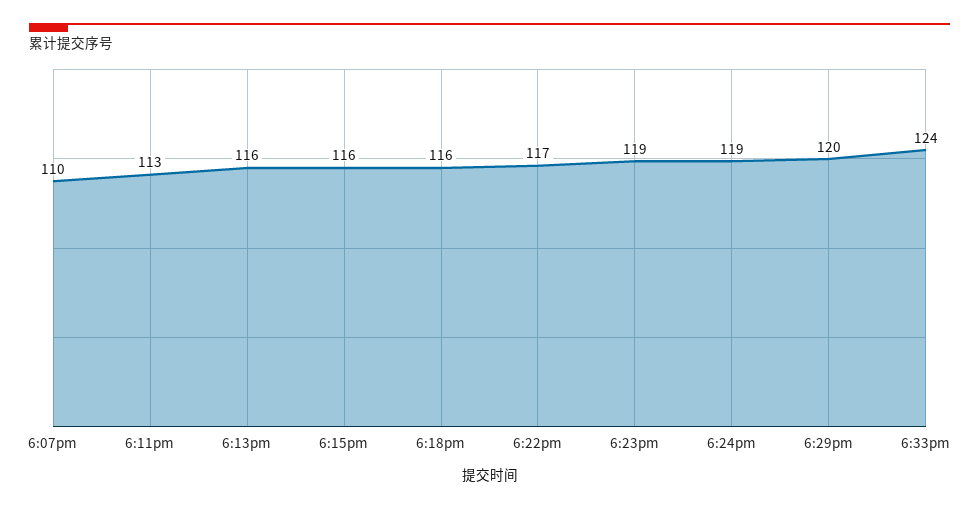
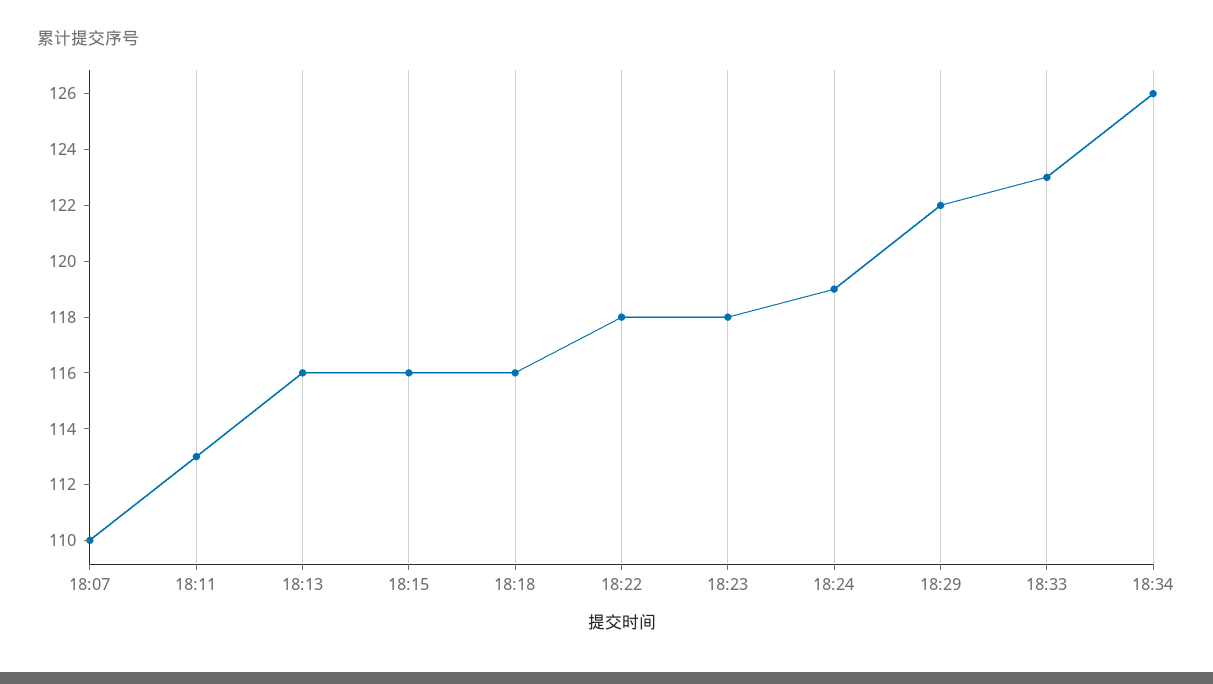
6:22pm: 117 -> 118
6:23pm: 119 -> 118
6:29pm: 120 -> 122
6:33pm: 124 -> 123
18:34: none -> 126

